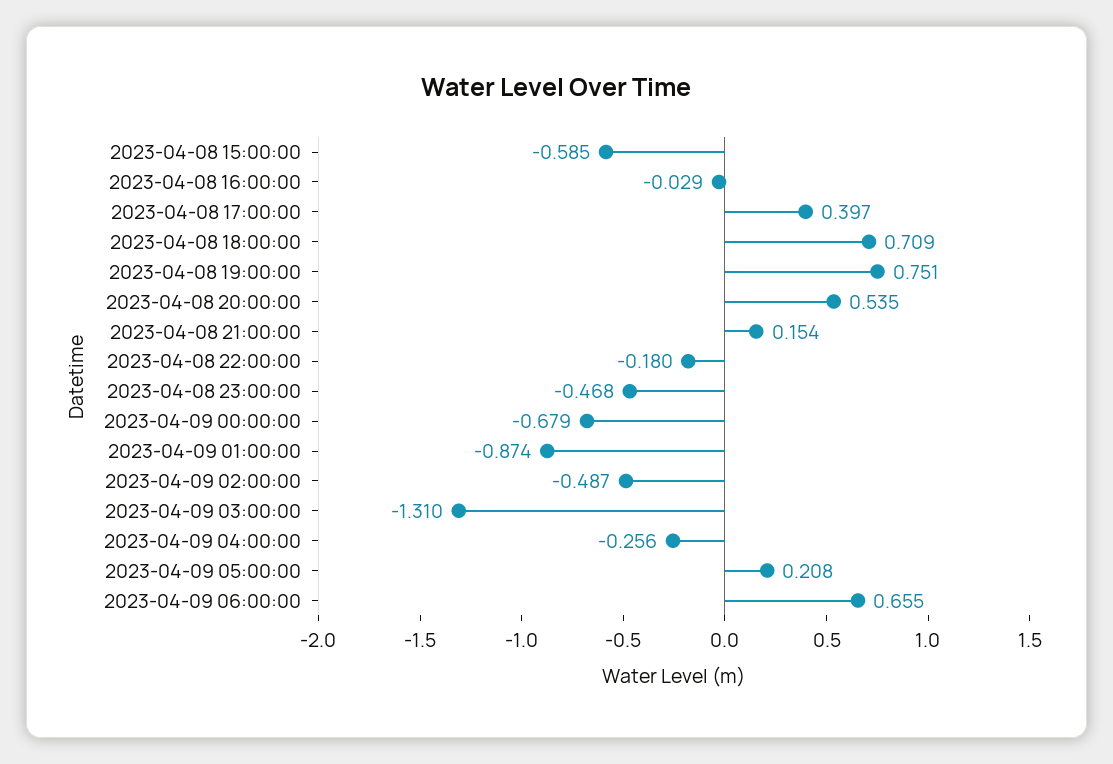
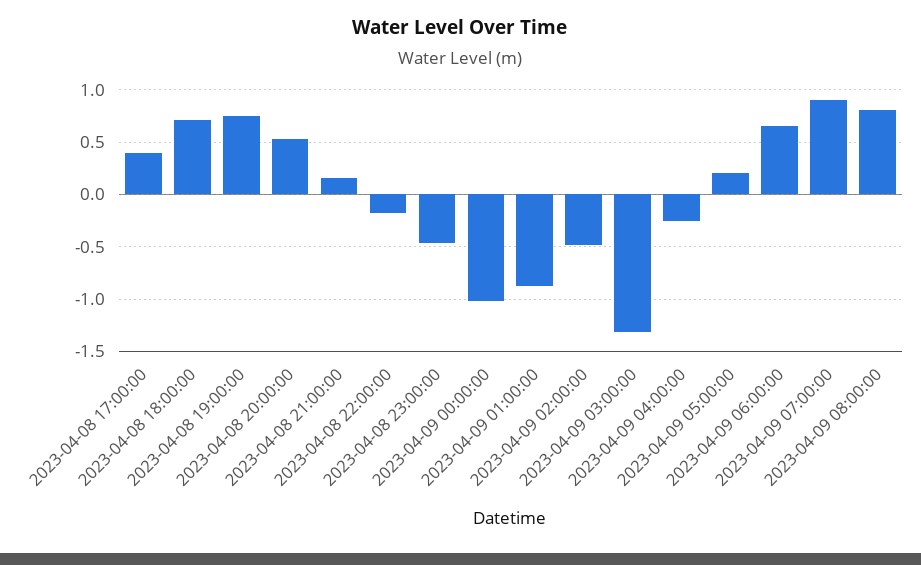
2023-04-08 15:00:00: -0.585 -> none
2023-04-08 16:00:00: -0.029 -> none
2023-04-09 00:00:00: -0.679 -> -1
2023-04-09 07:00:00: none -> 0.9
2023-04-09 08:00:00: none -> 0.8

